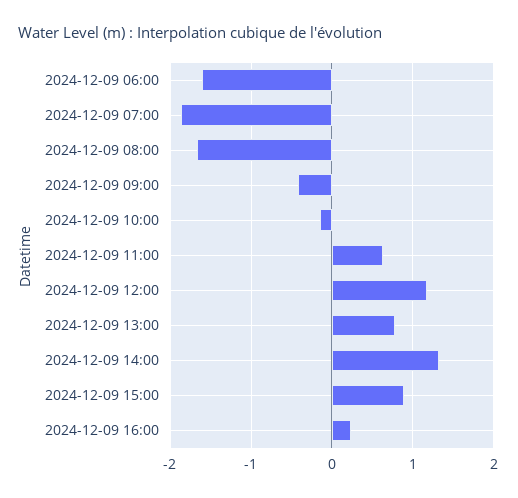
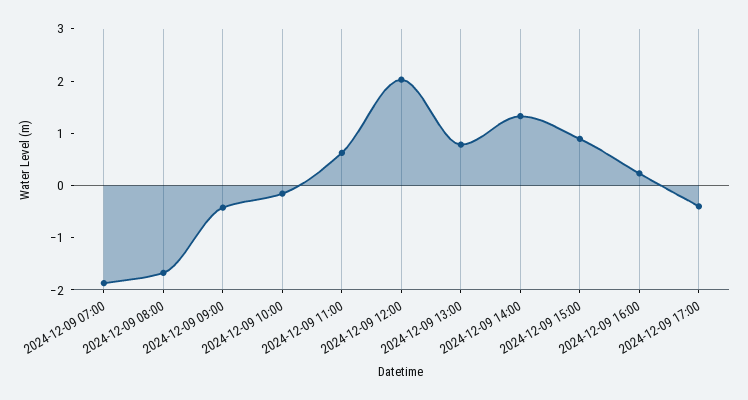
2024-12-09 06:00: -1.6 -> none
2024-12-09 12:00: 1.2 -> 2
2024-12-09 17:00: none -> -0.4

